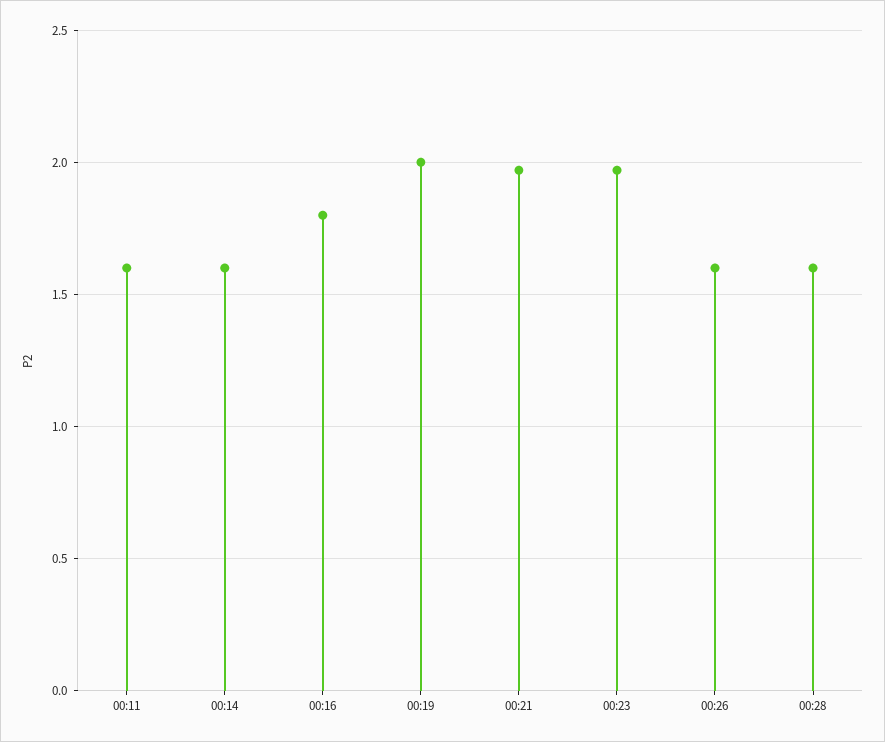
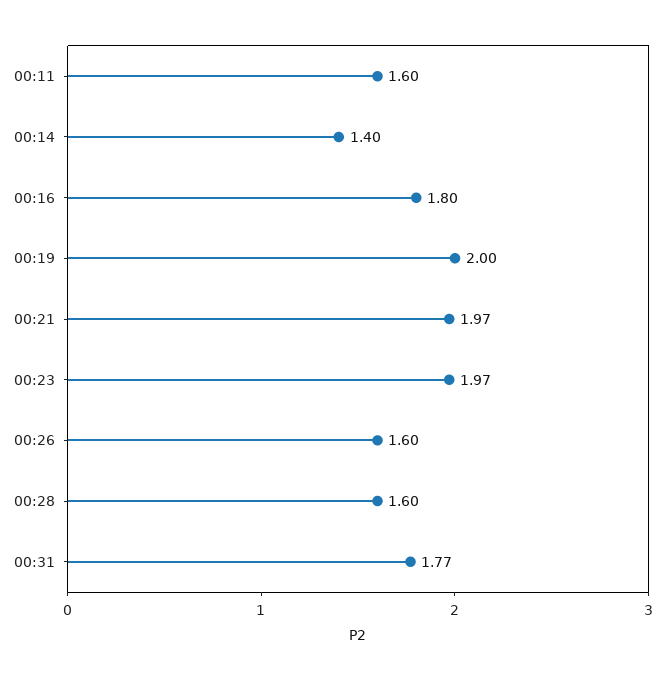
00:14: 1.6 -> 1.4
00:31: none -> 1.77

